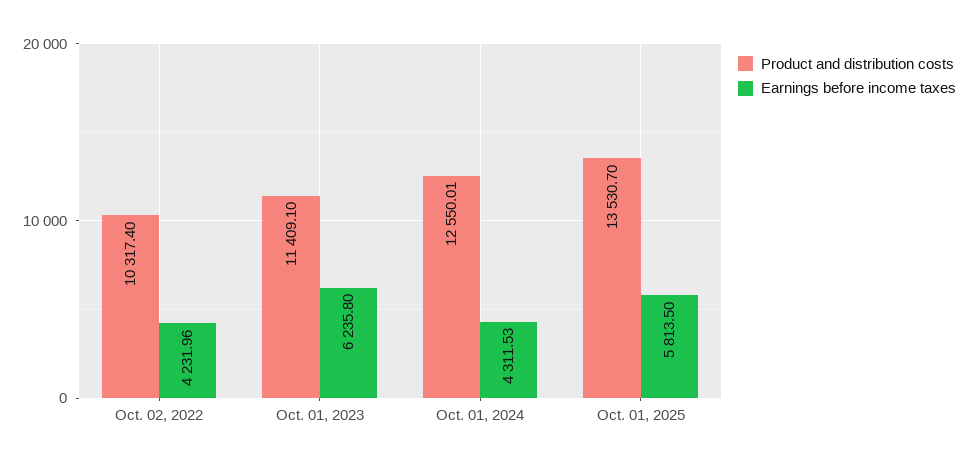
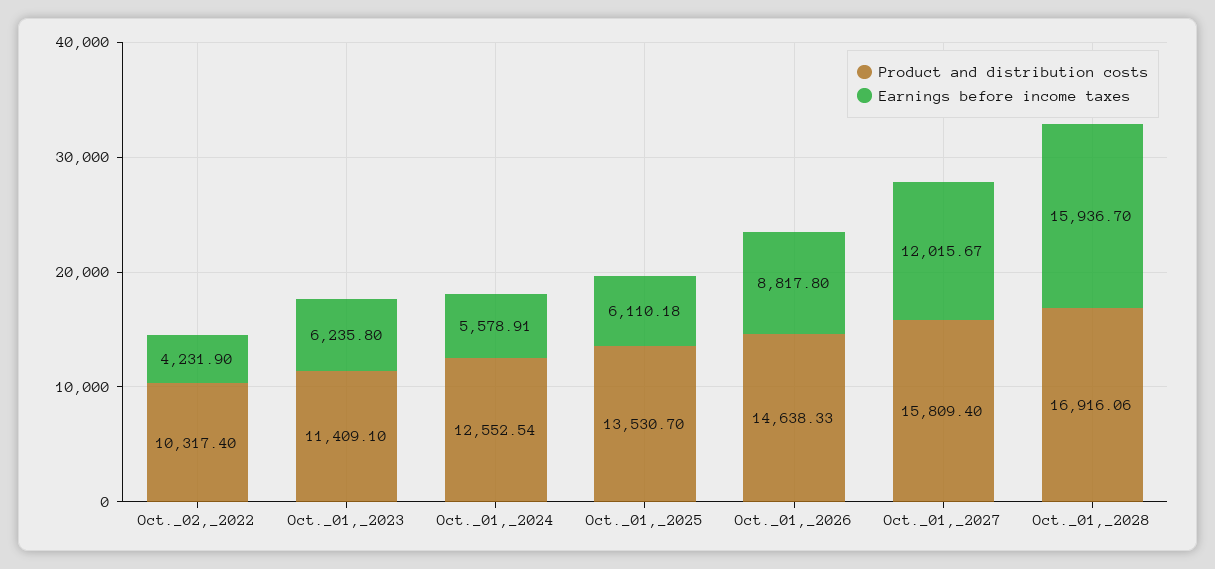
Earnings before income taxes, Oct. 02, 2022: 4231.96 -> 4231.9
Product and distribution costs, Oct. 01, 2024: 12550.01 -> 12552.54
Earnings before income taxes, Oct. 01, 2024: 4311.53 -> 5578.91
Earnings before income taxes, Oct. 01, 2025: 5813.5 -> 6110.18
Product and distribution costs, Oct._01,_2026: none -> 14638.33
Earnings before income taxes, Oct._01,_2026: none -> 8817.8
Product and distribution costs, Oct._01,_2027: none -> 15809.4
Earnings before income taxes, Oct._01,_2027: none -> 12015.67
Product and distribution costs, Oct._01,_2028: none -> 16916.06
Earnings before income taxes, Oct._01,_2028: none -> 15936.7

